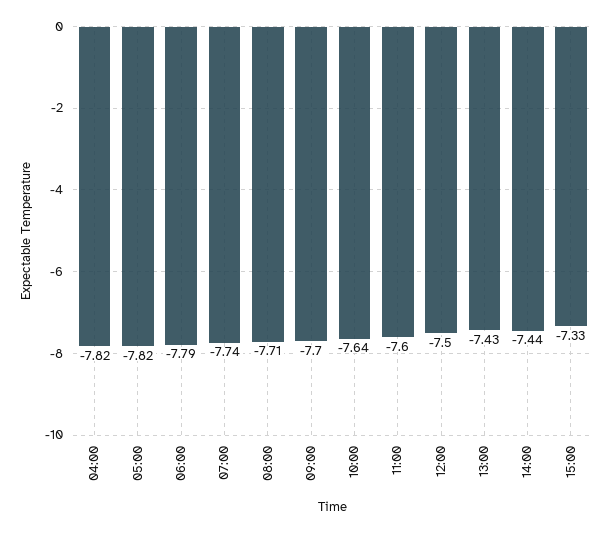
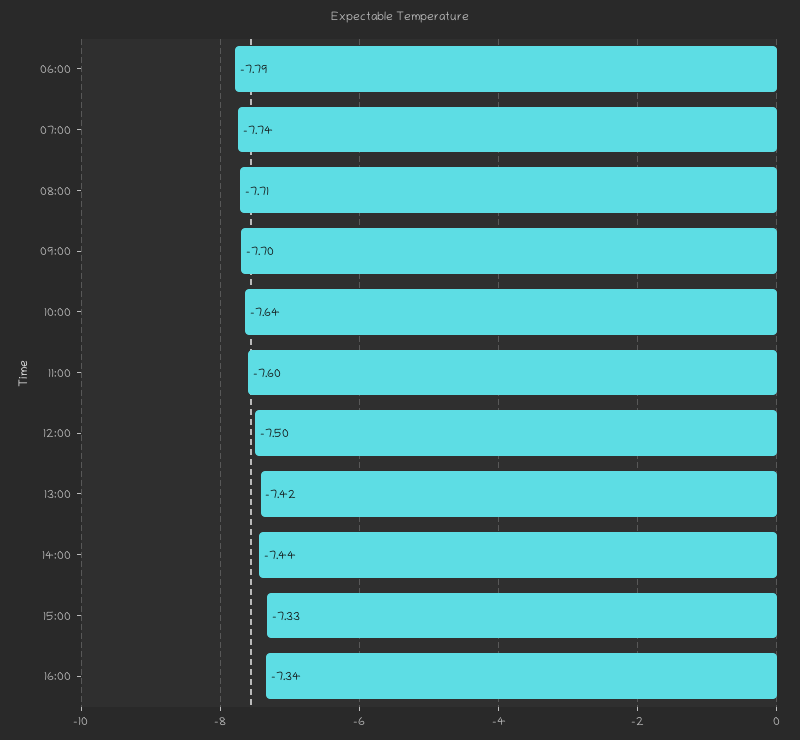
04:00: -7.82 -> none
05:00: -7.82 -> none
13:00: -7.43 -> -7.42
16:00: none -> -7.34

